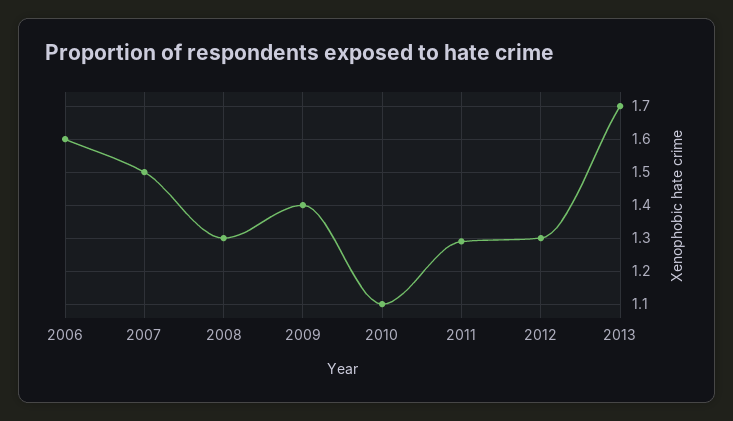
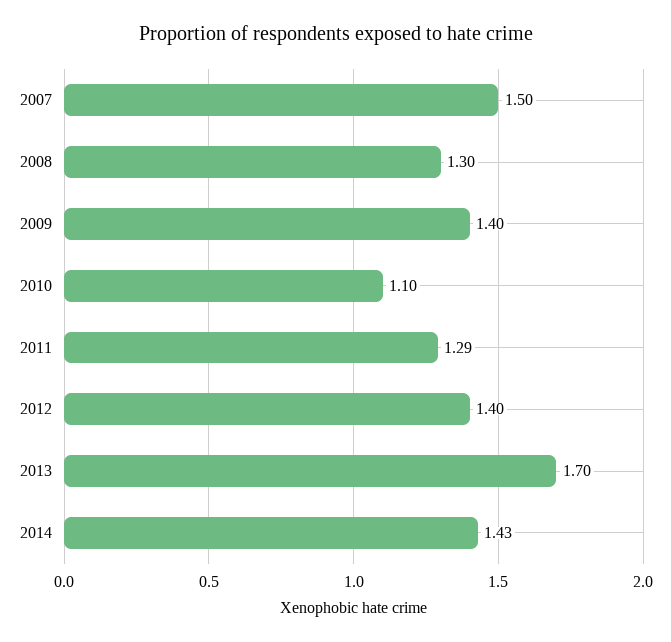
2006: 1.6 -> none
2012: 1.3 -> 1.4
2014: none -> 1.43

